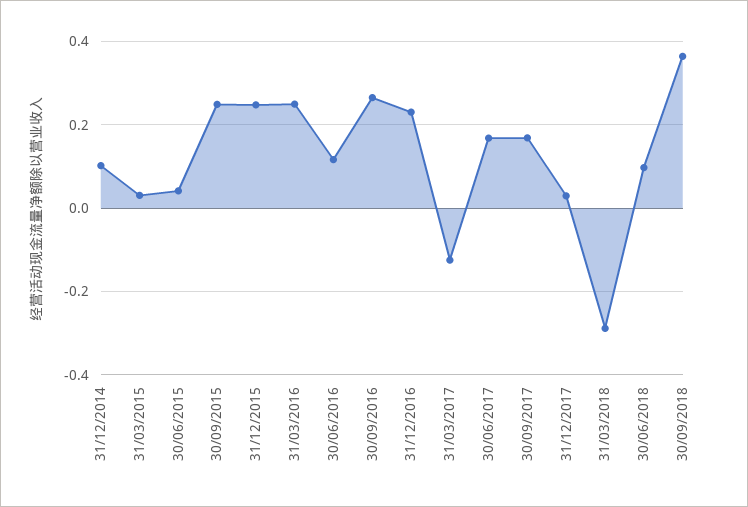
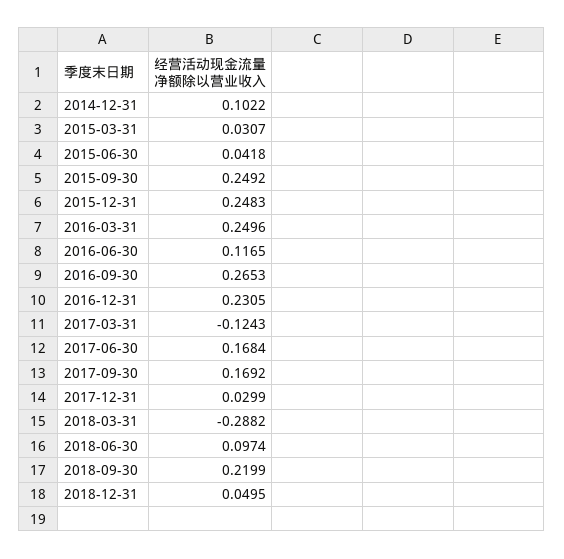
30/09/2018: 0.36 -> 0.2199
2018-12-31: none -> 0.0495

